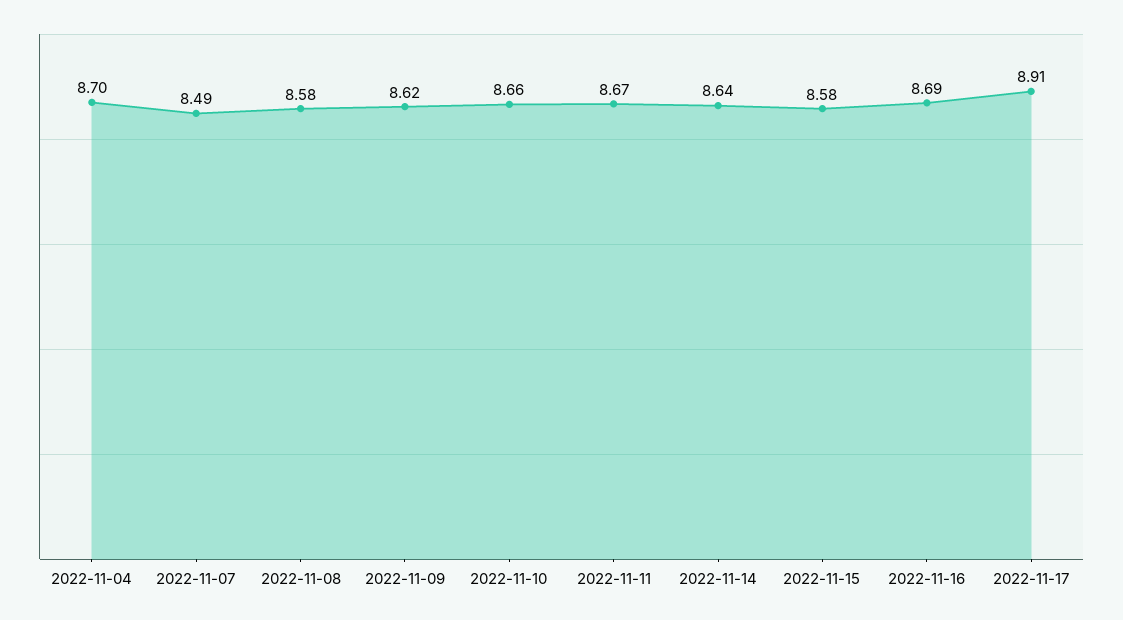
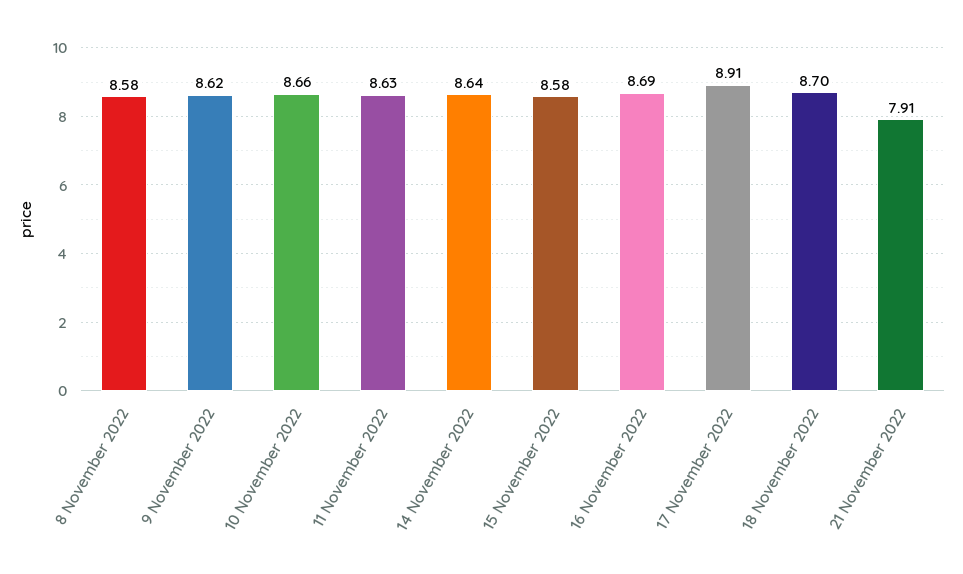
2022-11-04: 8.7 -> none
2022-11-07: 8.49 -> none
2022-11-11: 8.67 -> 8.63
18 November 2022: none -> 8.7
21 November 2022: none -> 7.91

